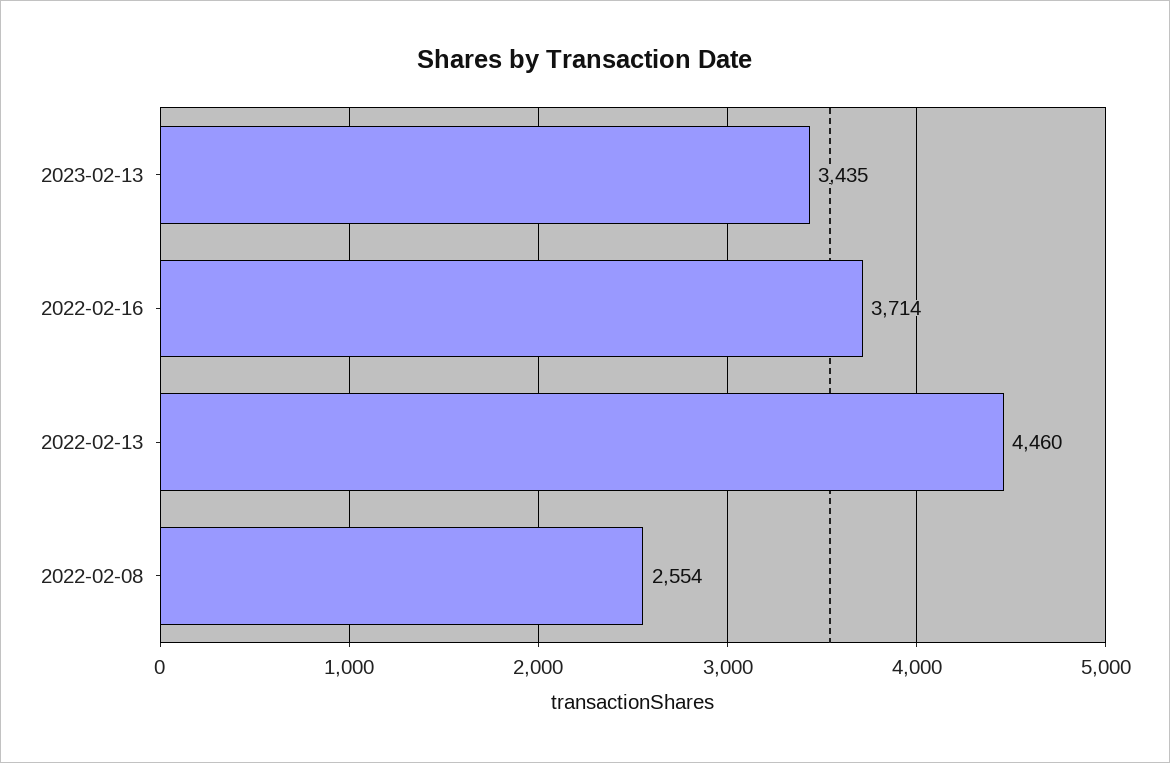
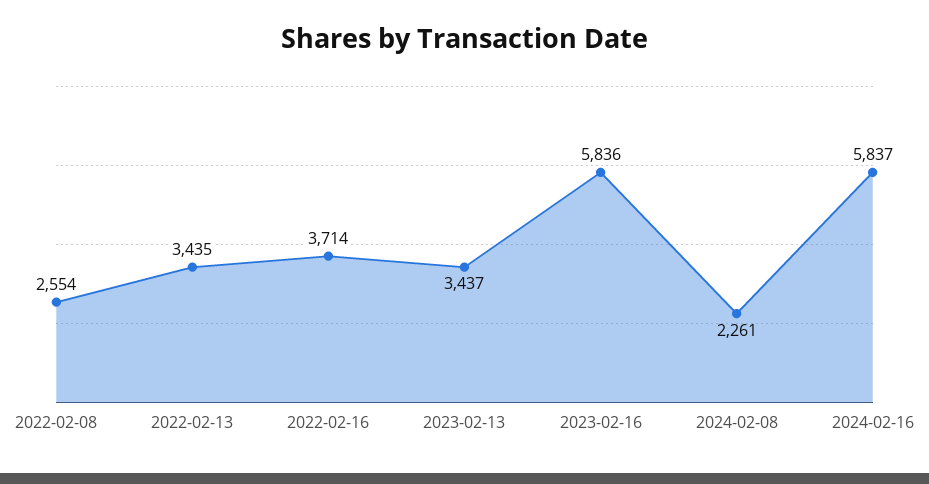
2023-02-13: 3435 -> 3437
2022-02-13: 4460 -> 3435
2023-02-16: none -> 5836
2024-02-08: none -> 2261
2024-02-16: none -> 5837

